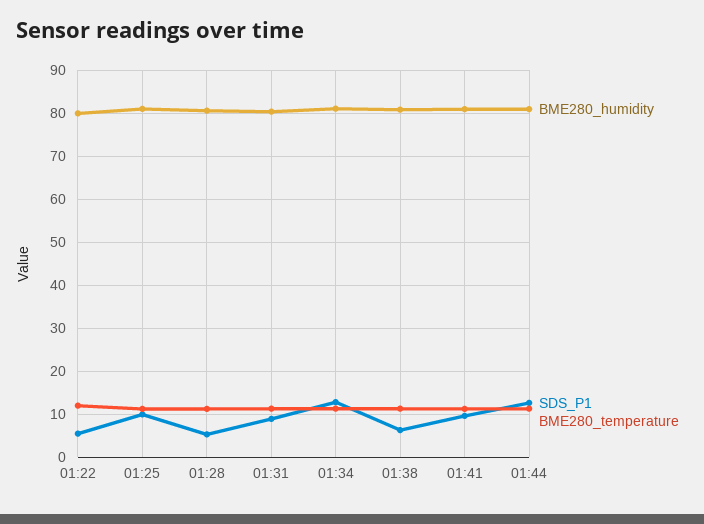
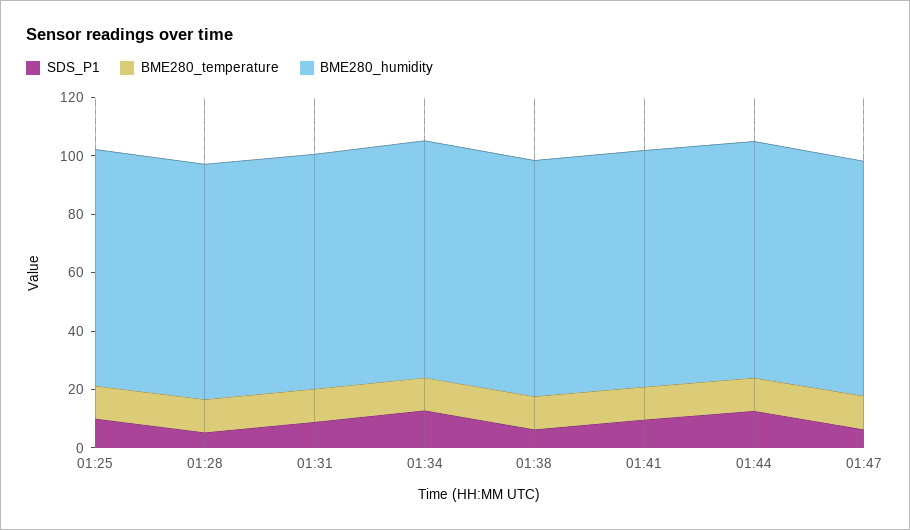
BME280_humidity, 01:22: 80 -> none
SDS_P1, 01:22: 6 -> none
BME280_temperature, 01:22: 12 -> none
SDS_P1, 01:47: none -> 5
BME280_temperature, 01:47: none -> 10
BME280_humidity, 01:47: none -> 80

